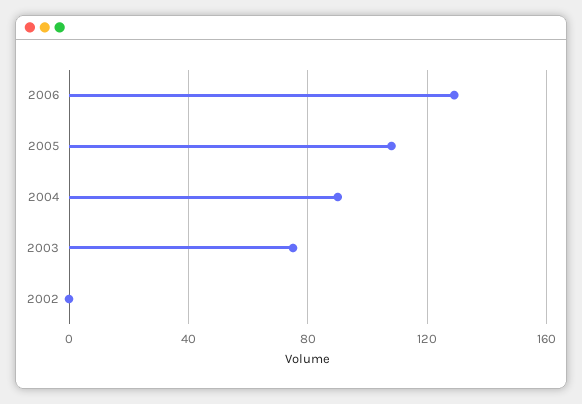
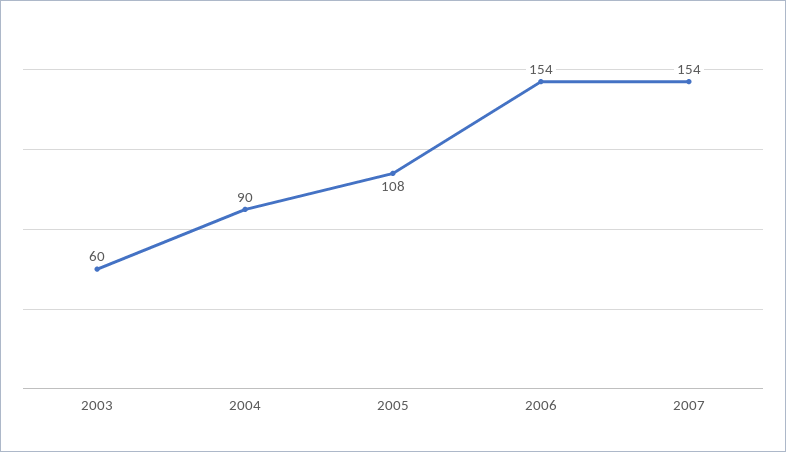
2006: 130 -> 154
2003: 75 -> 60
2002: 0 -> none
2007: none -> 154

